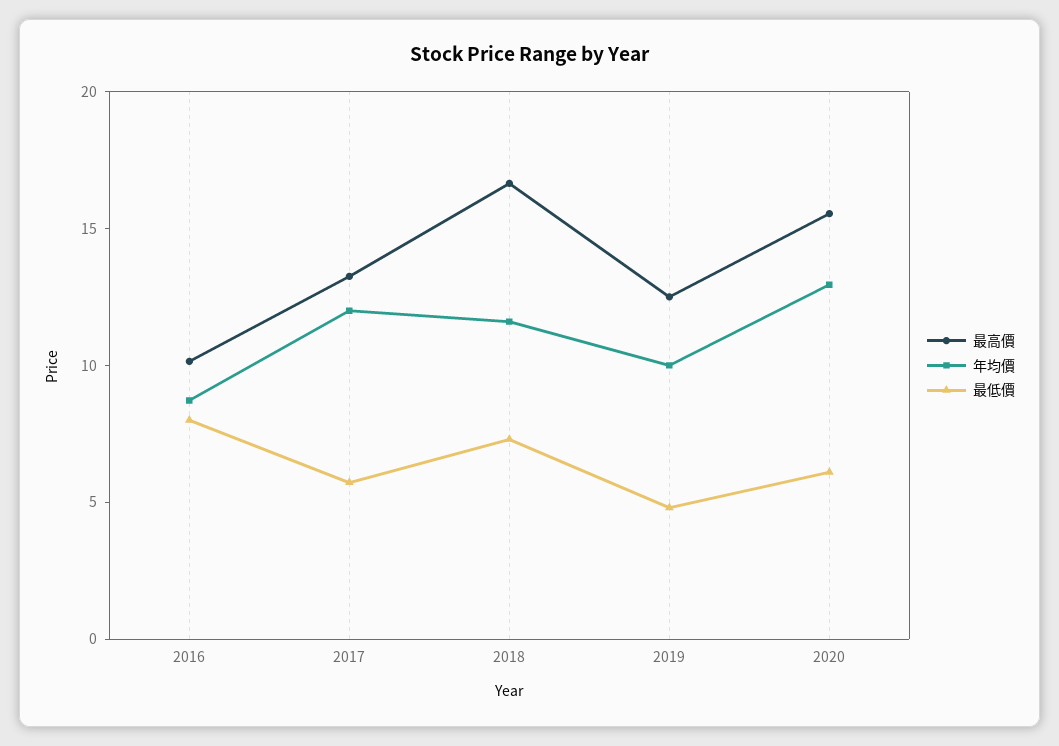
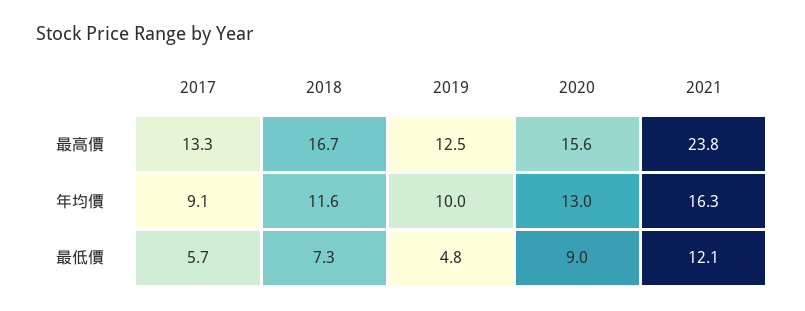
最高價, 2016: 10 -> none
年均價, 2016: 9 -> none
最低價, 2016: 8 -> none
年均價, 2017: 12 -> 9.1
最低價, 2020: 6 -> 9
最高價, 2021: none -> 23.8
年均價, 2021: none -> 16.3
最低價, 2021: none -> 12.1

